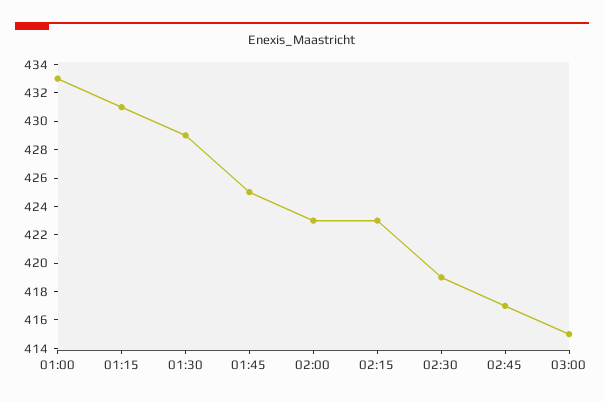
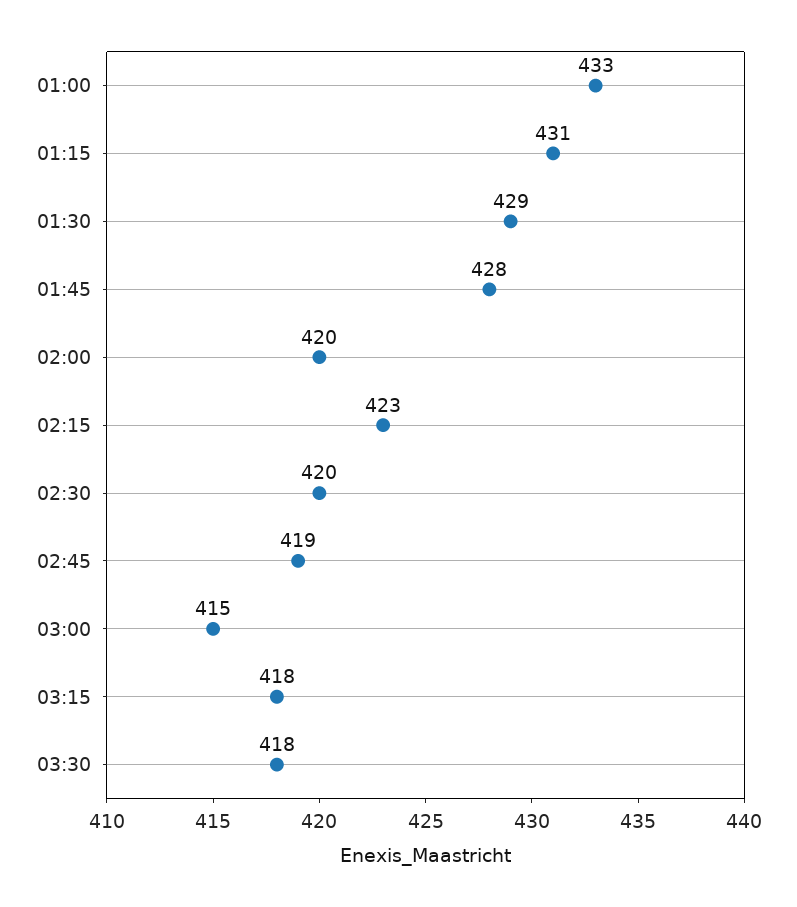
01:45: 425 -> 428
02:00: 423 -> 420
02:30: 419 -> 420
02:45: 417 -> 419
03:15: none -> 418
03:30: none -> 418

